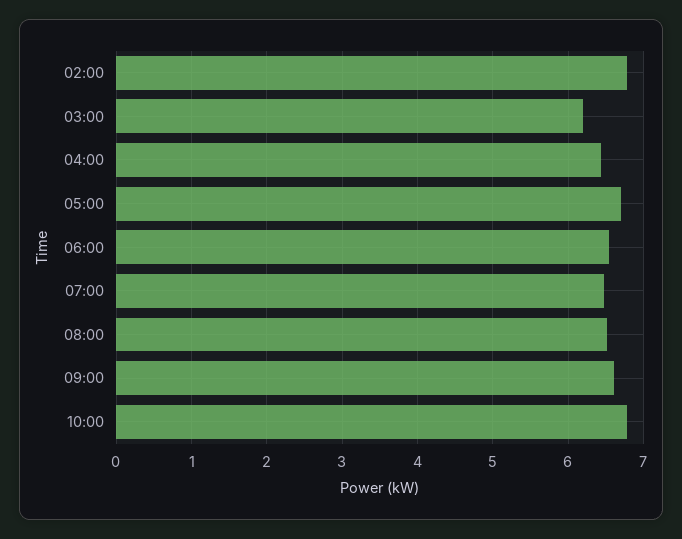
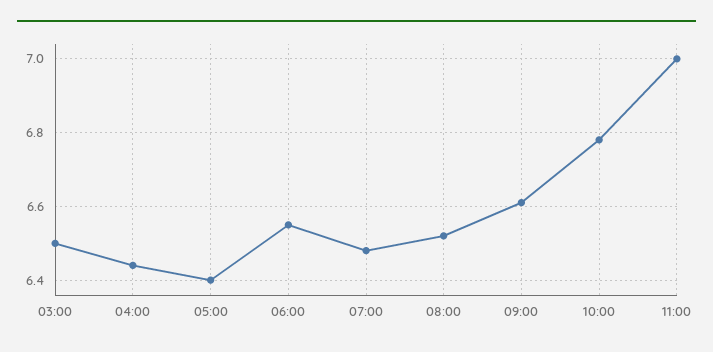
02:00: 6.8 -> none
03:00: 6.2 -> 6.5
05:00: 6.7 -> 6.4
11:00: none -> 7

